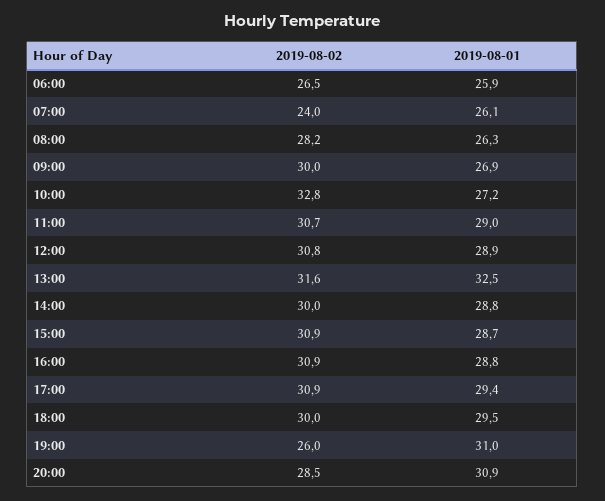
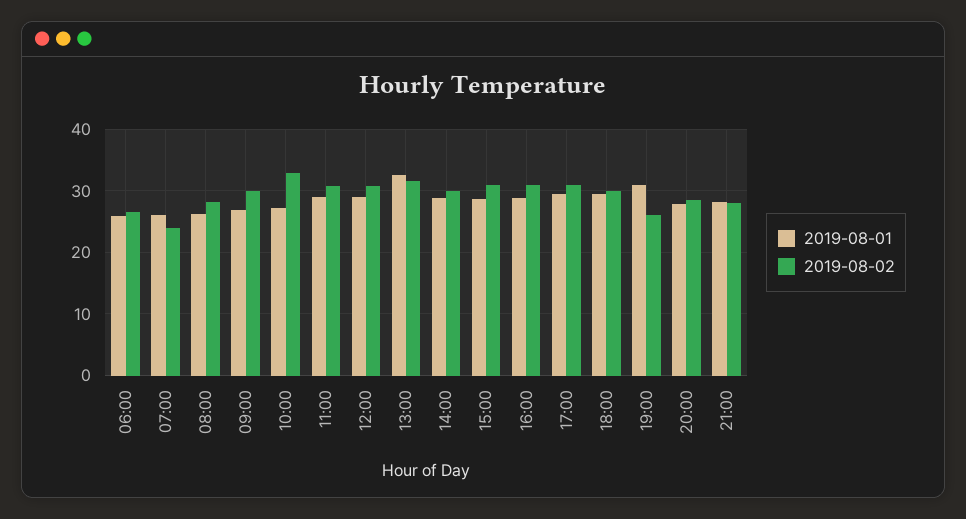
2019-08-01, 20:00: 30.9 -> 28
2019-08-01, 21:00: none -> 28
2019-08-02, 21:00: none -> 28

